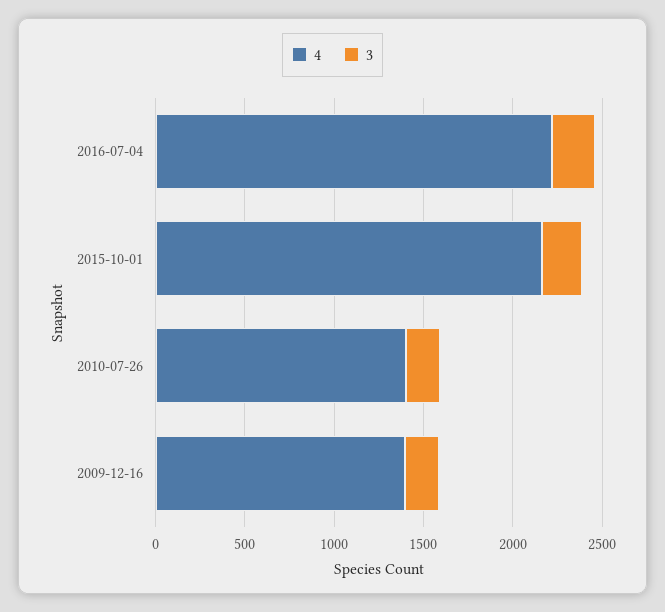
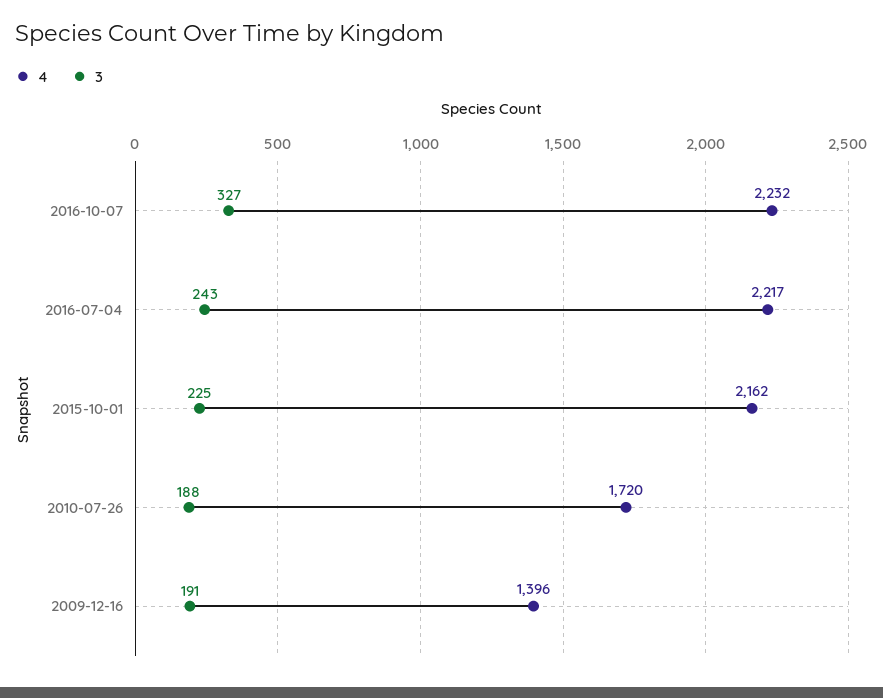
4, 2010-07-26: 1400 -> 1720
4, 2016-10-07: none -> 2232
3, 2016-10-07: none -> 327

